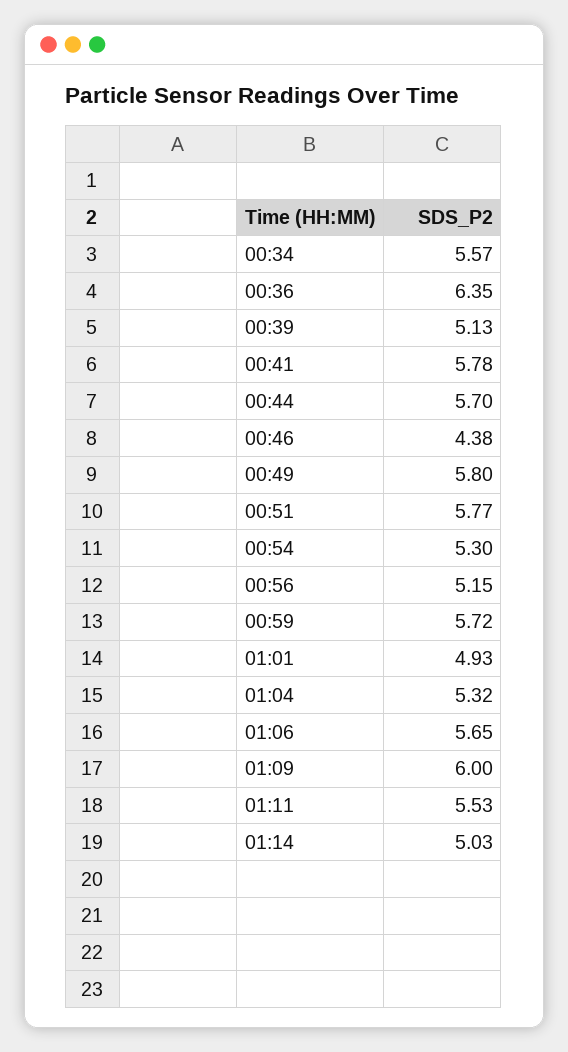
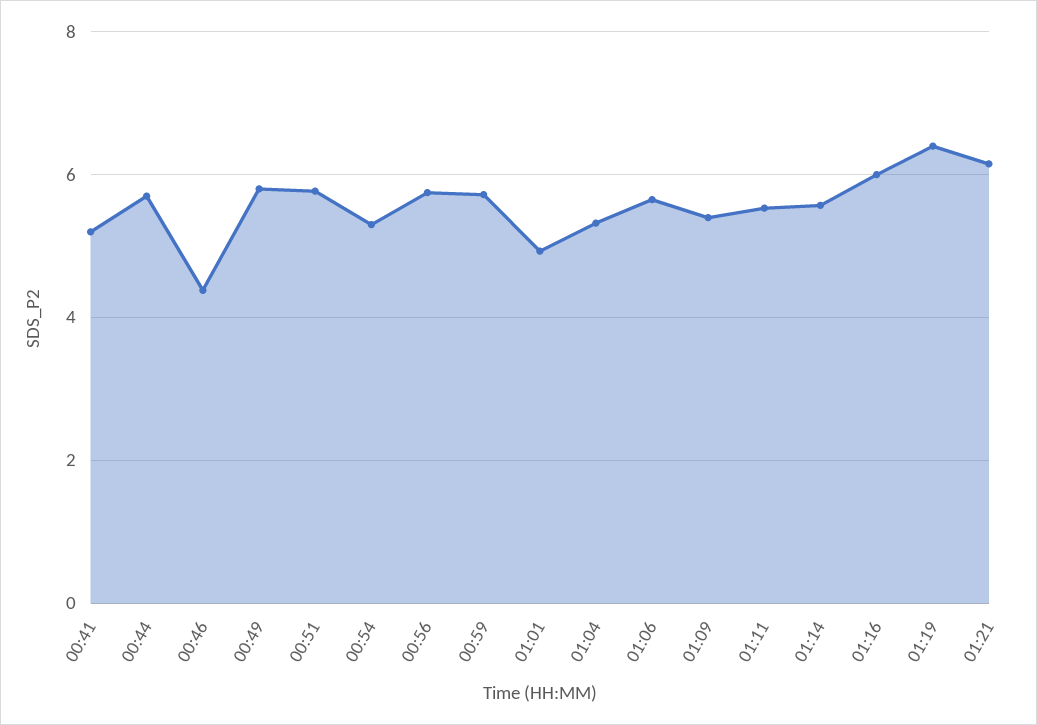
00:34: 5.57 -> none
00:36: 6.35 -> none
00:39: 5.13 -> none
00:41: 5.78 -> 5.2
00:56: 5.15 -> 5.8
01:09: 6 -> 5.4
01:14: 5.03 -> 5.6
01:16: none -> 6
01:19: none -> 6.4
01:21: none -> 6.2

